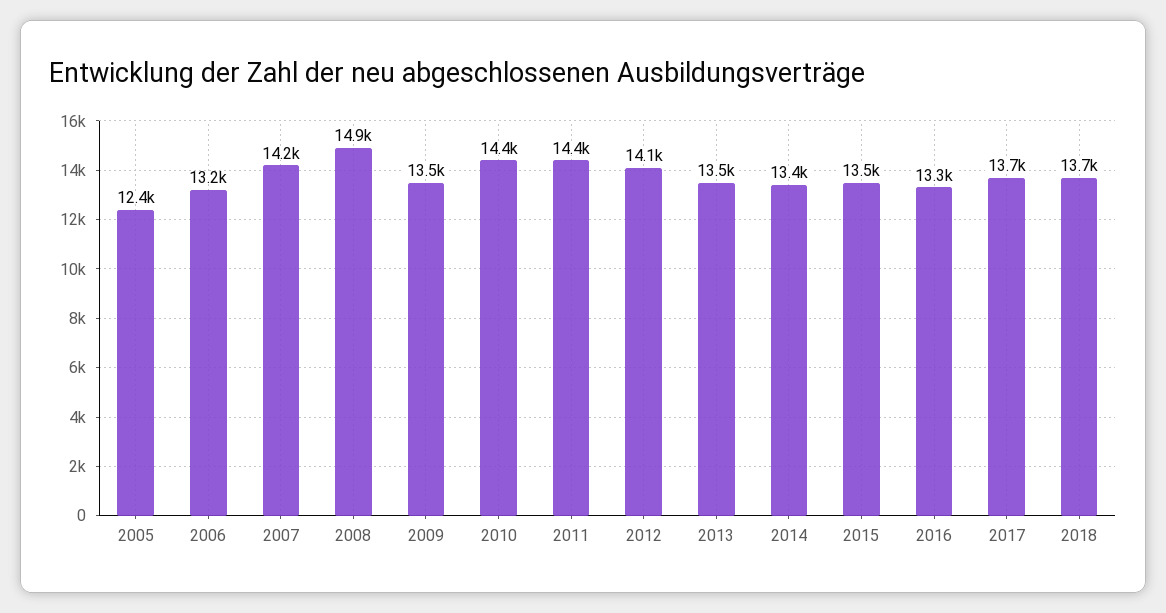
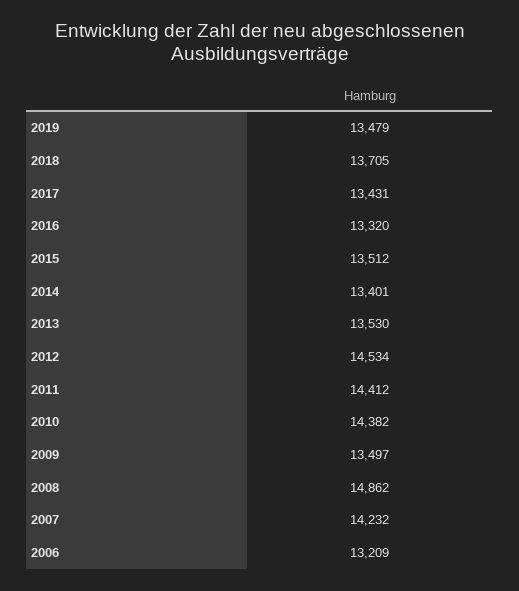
2005: 12400 -> none
2012: 14100 -> 14534
2017: 13700 -> 13431
2019: none -> 13479

